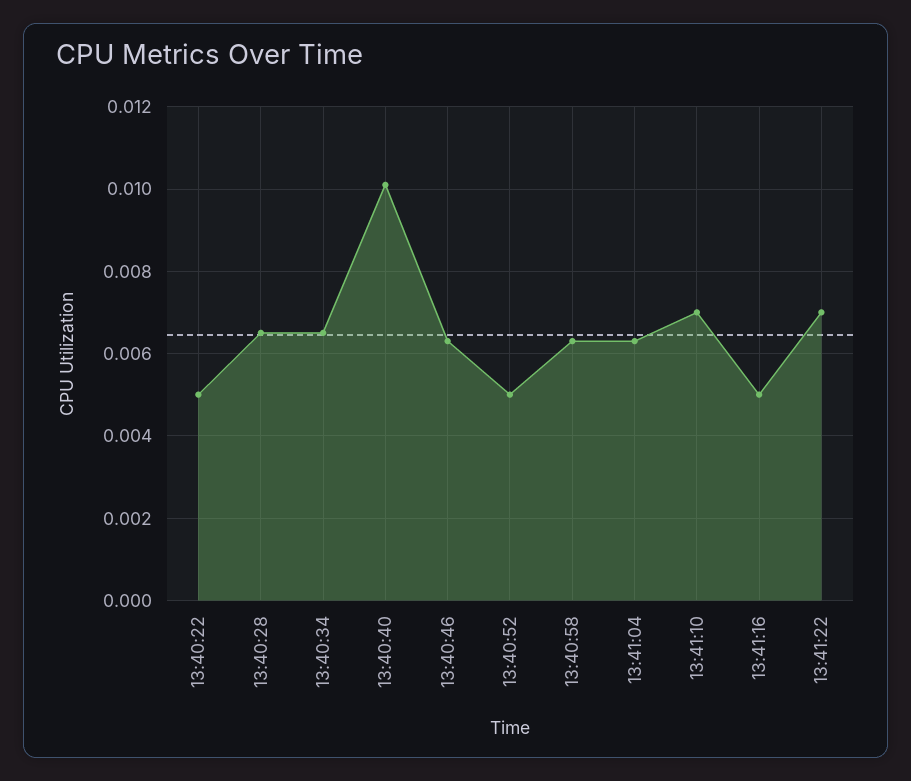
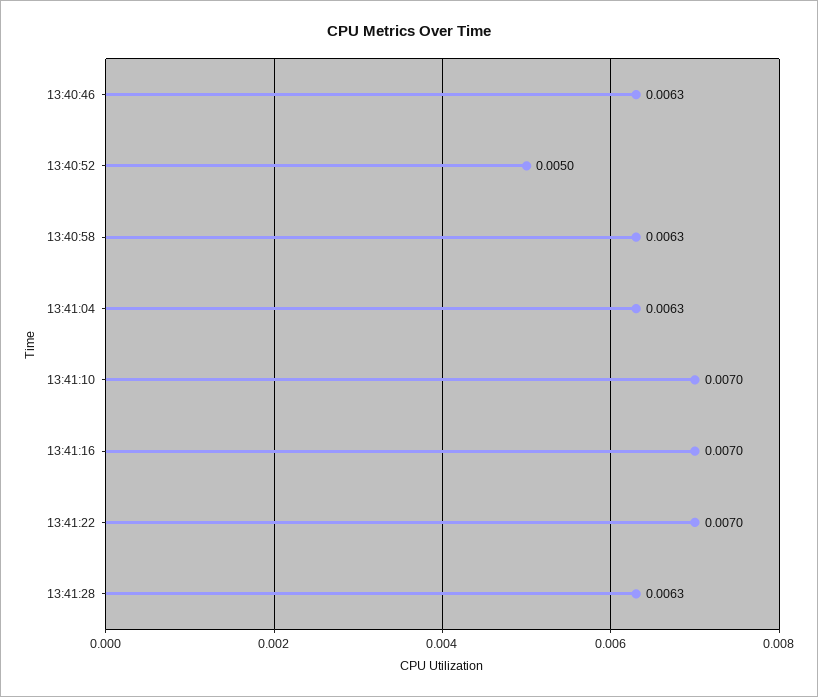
13:40:22: 0.005 -> none
13:40:28: 0.0065 -> none
13:40:34: 0.0065 -> none
13:40:40: 0.01 -> none
13:41:16: 0.005 -> 0.007
13:41:28: none -> 0.0063

